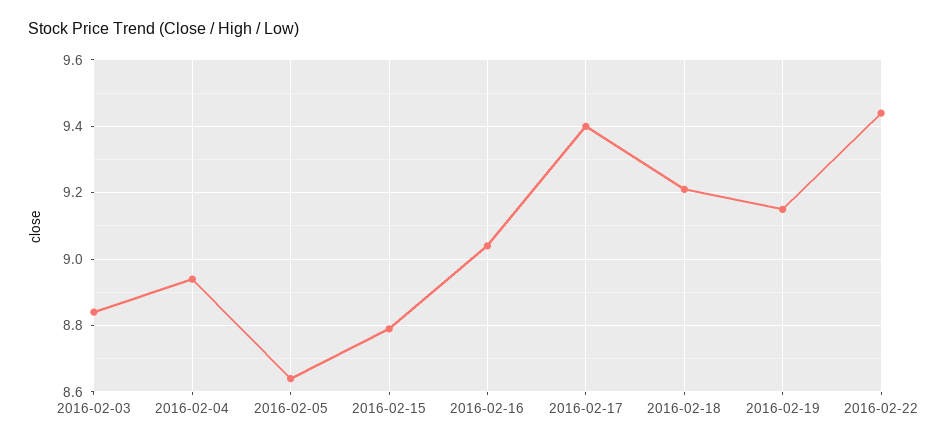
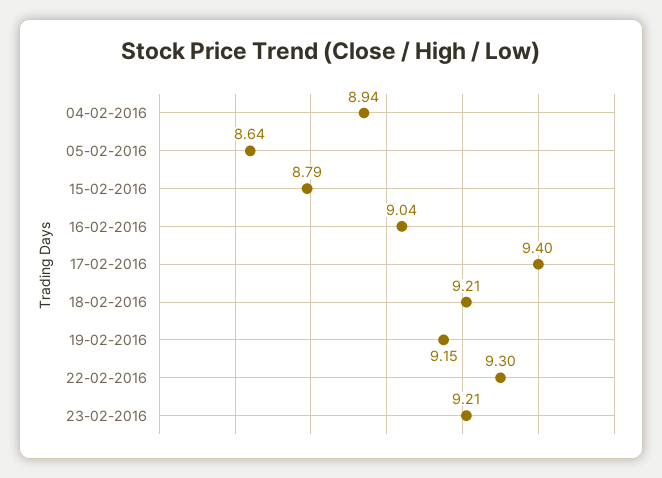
2016-02-03: 8.85 -> none
2016-02-22: 9.45 -> 9.3
23-02-2016: none -> 9.21

